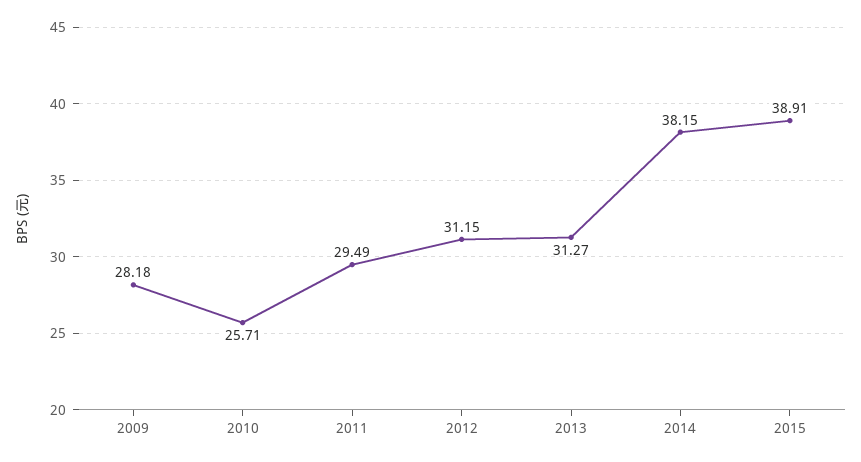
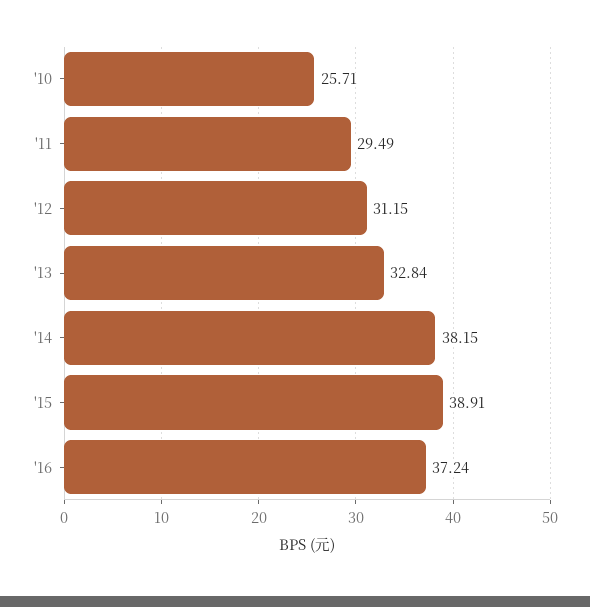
2009: 28.18 -> none
2013: 31.27 -> 32.84
'16: none -> 37.24

